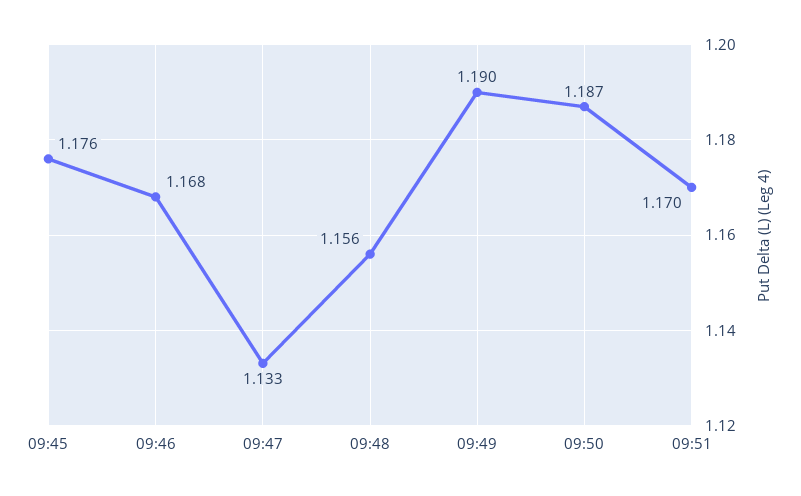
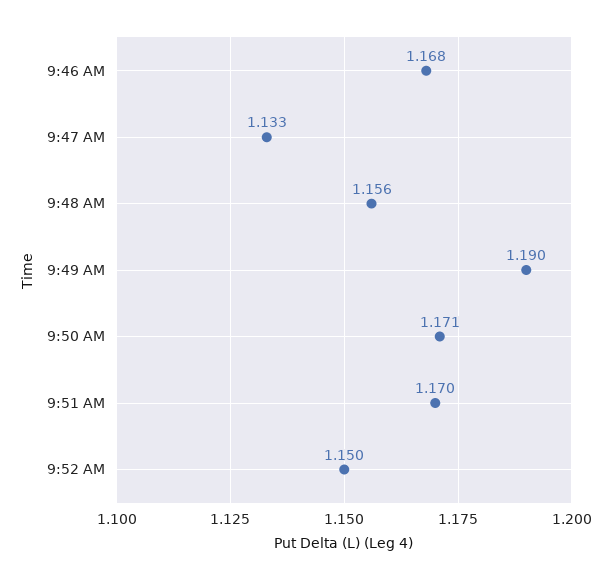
09:45: 1.176 -> none
09:50: 1.187 -> 1.171
9:52 AM: none -> 1.15

